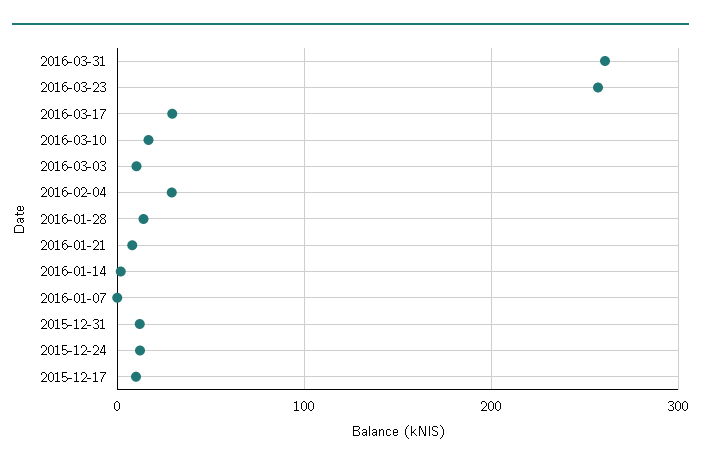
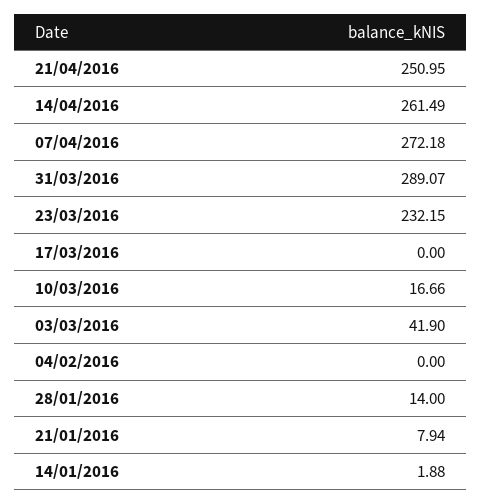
2016-03-31: 260 -> 289.07
2016-03-23: 260 -> 232.15
2016-03-17: 30 -> 0
2016-03-03: 10 -> 41.9
2016-02-04: 30 -> 0
2016-01-07: 0 -> none
2015-12-31: 10 -> none
2015-12-24: 10 -> none
2015-12-17: 10 -> none
21/04/2016: none -> 250.95
14/04/2016: none -> 261.49
07/04/2016: none -> 272.18

